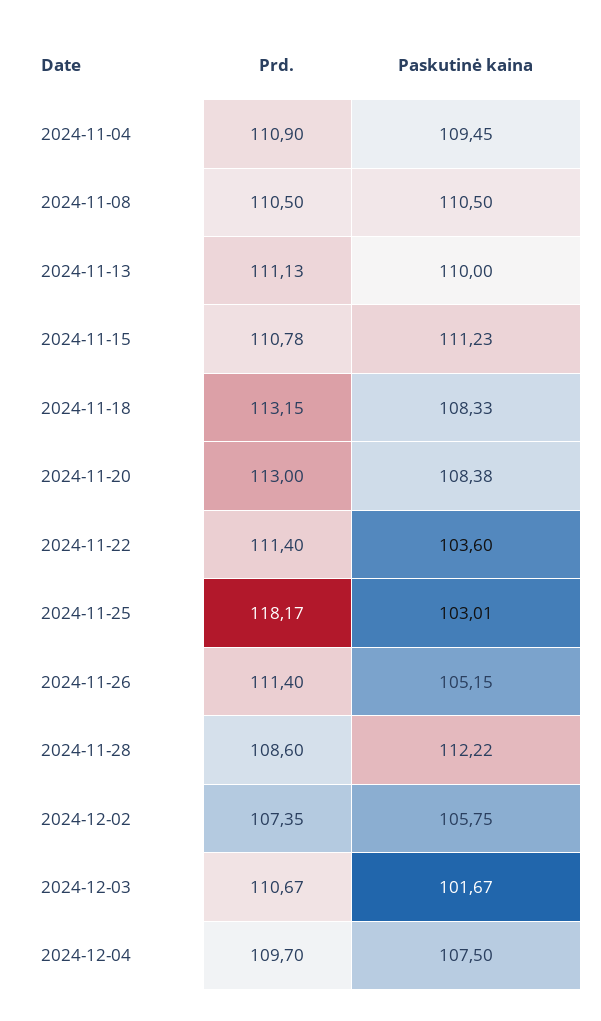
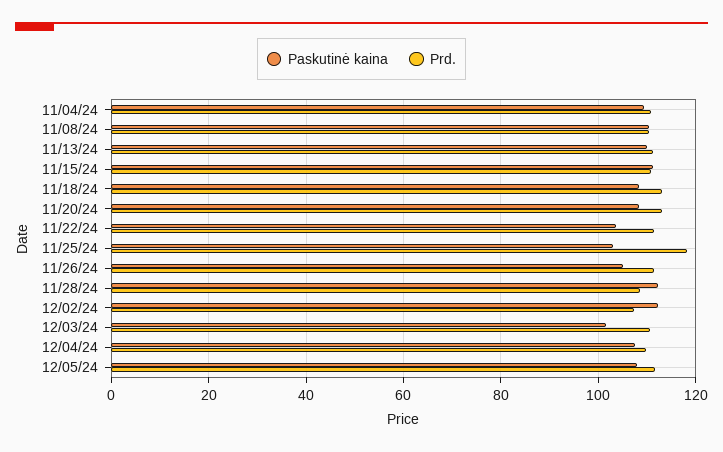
Paskutinė kaina, 2024-12-02: 105.75 -> 112
Paskutinė kaina, 12/05/24: none -> 108
Prd., 12/05/24: none -> 112

